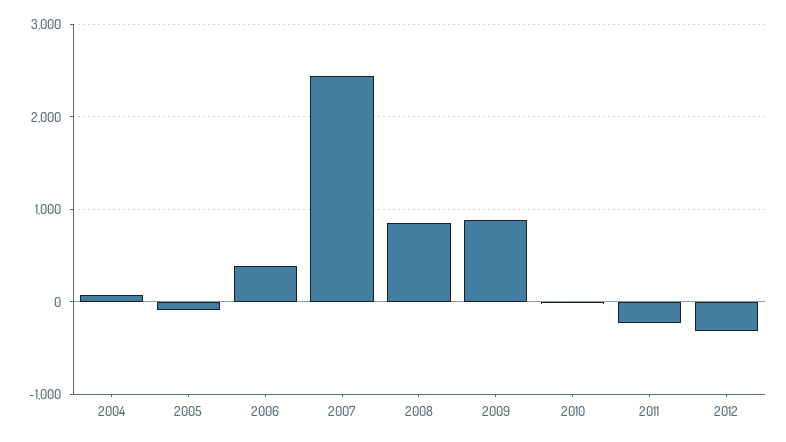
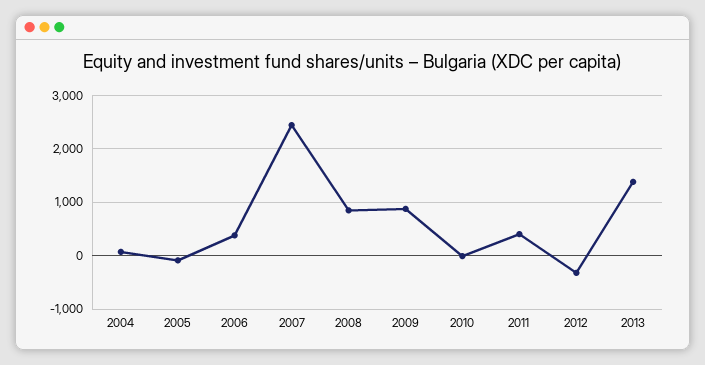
2011: -200 -> 400
2013: none -> 1400

